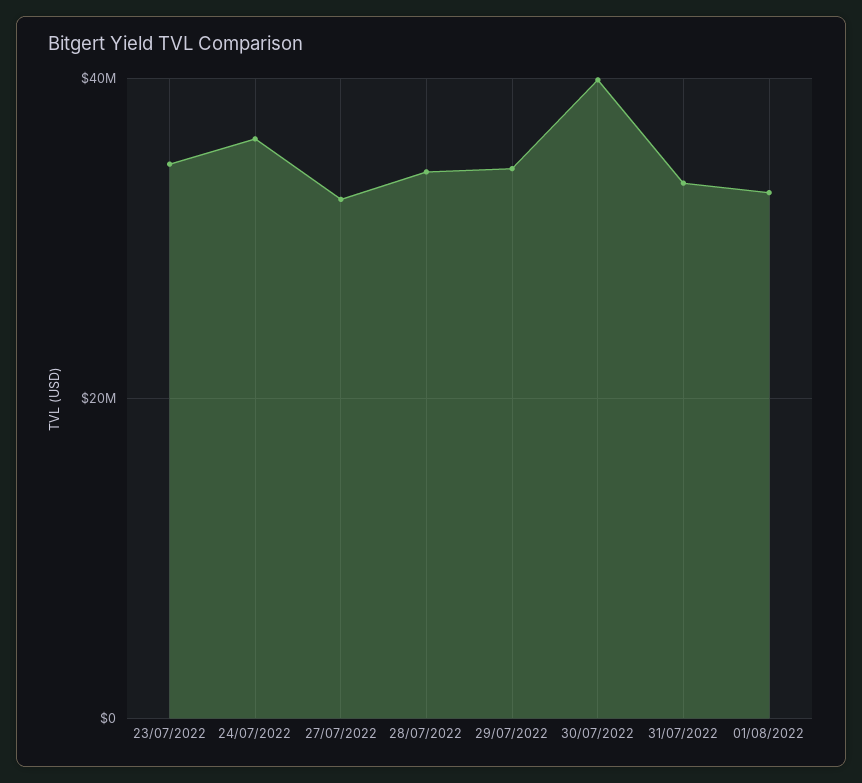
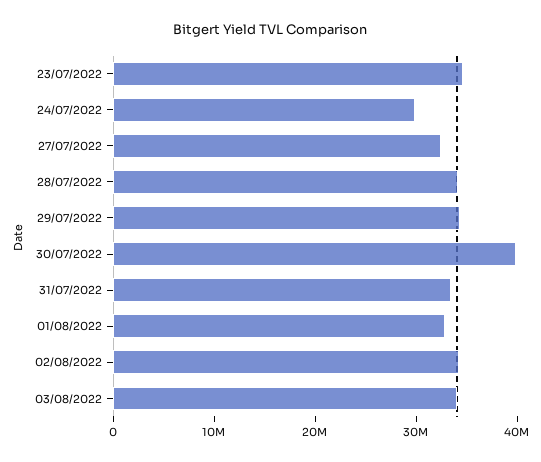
24/07/2022: 36000000 -> 30000000
02/08/2022: none -> 34000000
03/08/2022: none -> 34000000

